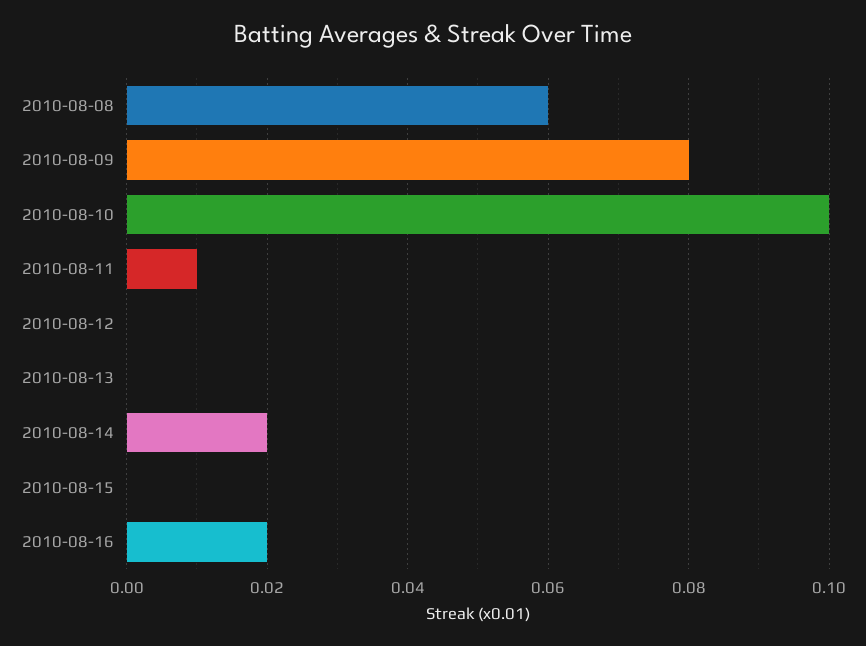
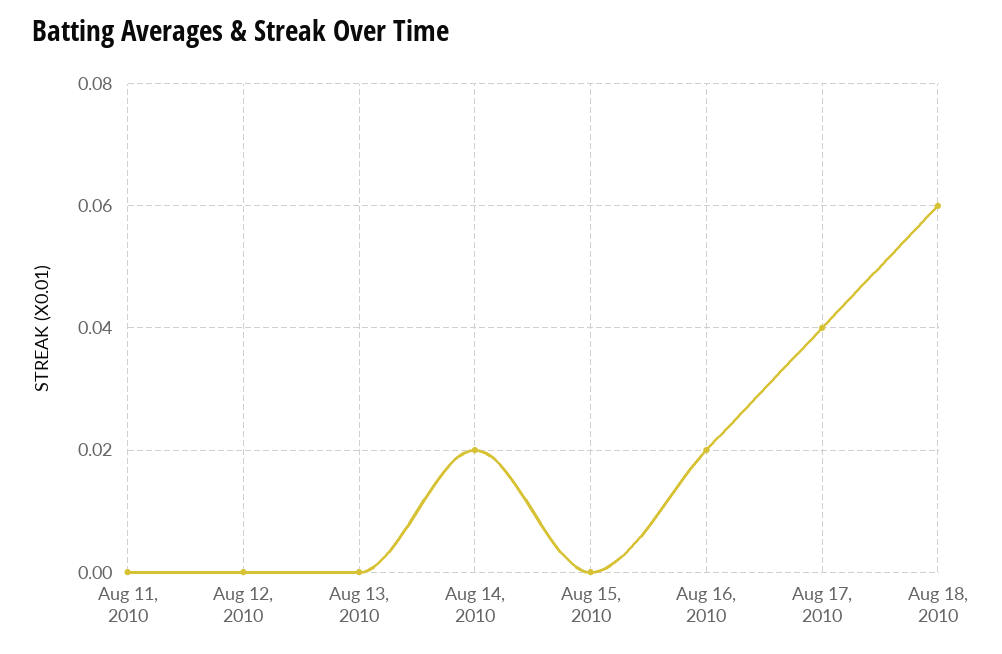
2010-08-08: 0.06 -> none
2010-08-09: 0.08 -> none
2010-08-10: 0.1 -> none
2010-08-11: 0.01 -> 0
Aug 17, 2010: none -> 0.04
Aug 18, 2010: none -> 0.06

